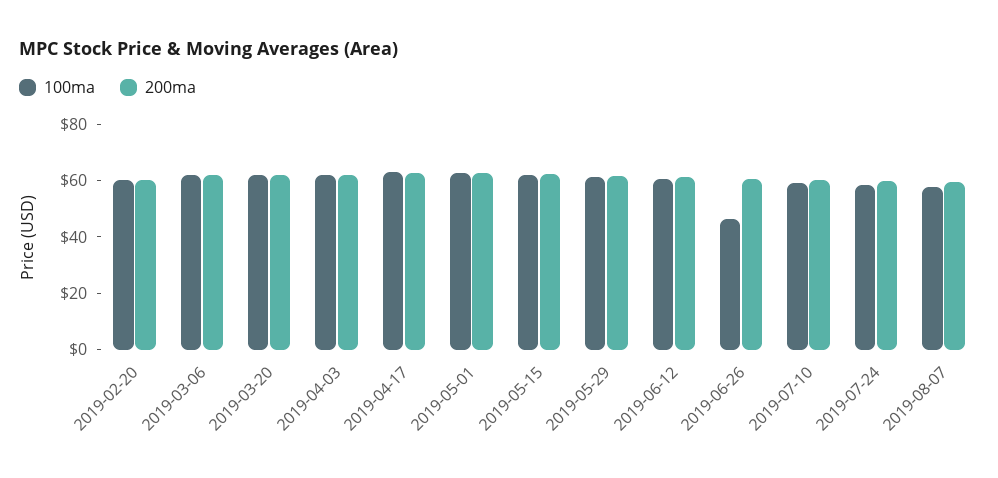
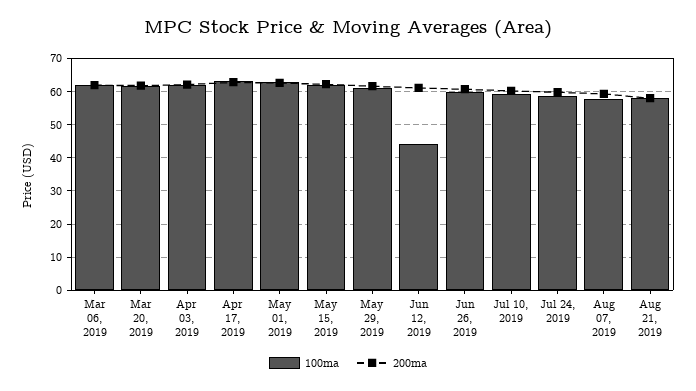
100ma, 2019-02-20: 60 -> none
200ma, 2019-02-20: 60 -> none
100ma, 2019-06-12: 60 -> 44
100ma, 2019-06-26: 45 -> 60
100ma, Aug 21, 2019: none -> 58
200ma, Aug 21, 2019: none -> 58

